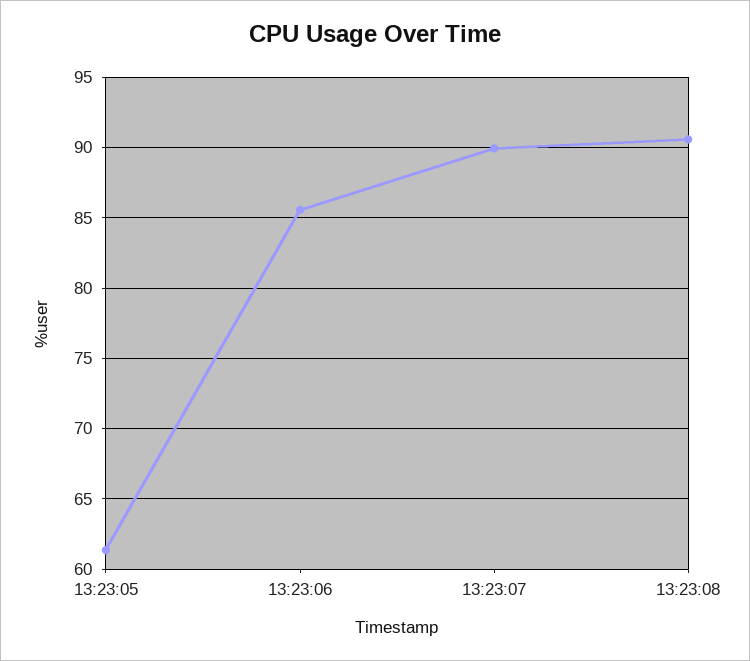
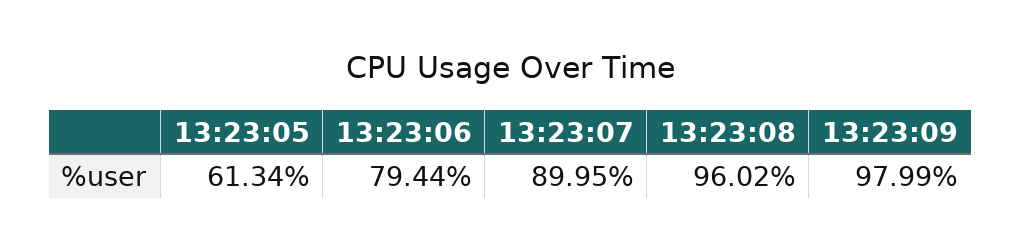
13:23:06: 85.5 -> 79.44
13:23:08: 90.5 -> 96.02
13:23:09: none -> 97.99

